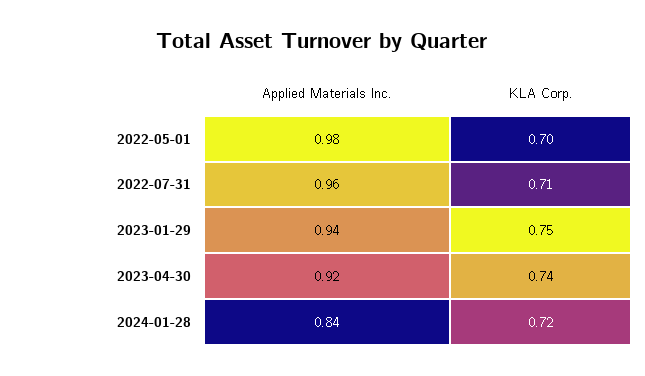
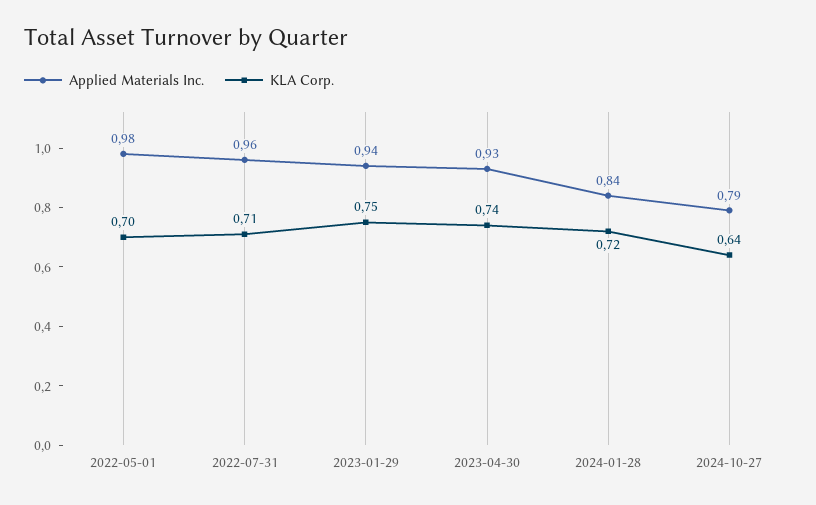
Applied Materials Inc., 2023-04-30: 0.92 -> 0.93
Applied Materials Inc., 2024-10-27: none -> 0.79
KLA Corp., 2024-10-27: none -> 0.64

